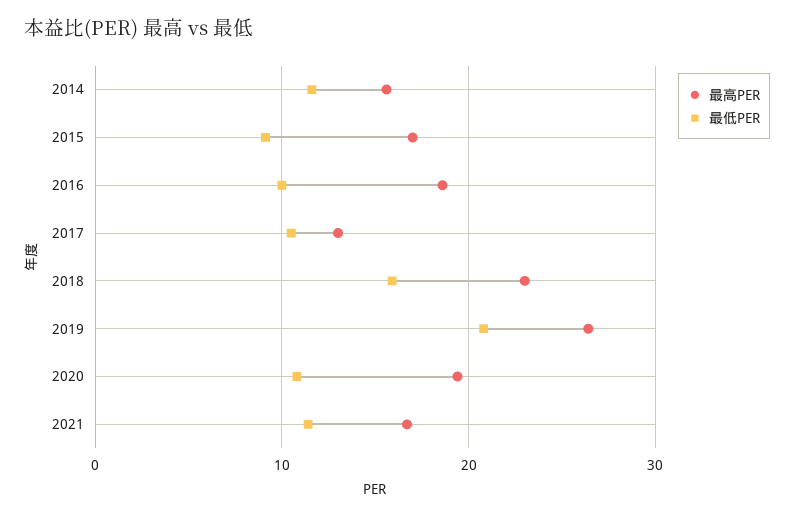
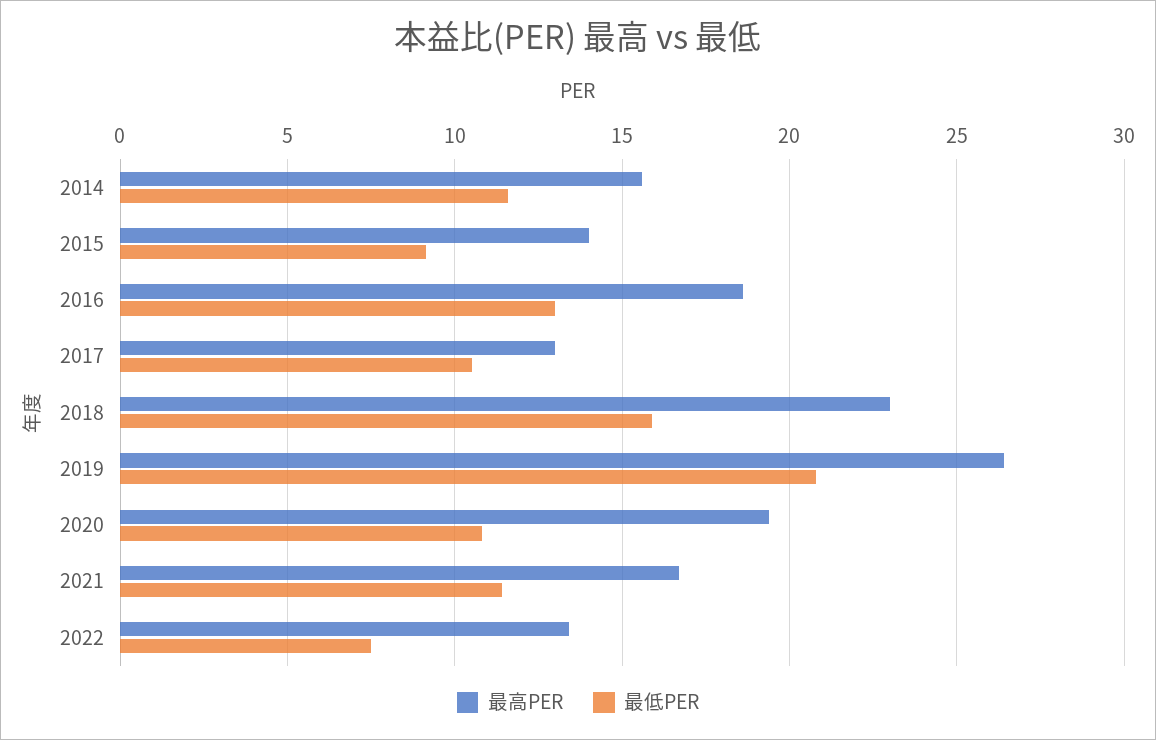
最高PER, 2015: 17 -> 14
最低PER, 2016: 10 -> 13
最高PER, 2022: none -> 13.5
最低PER, 2022: none -> 7.5

